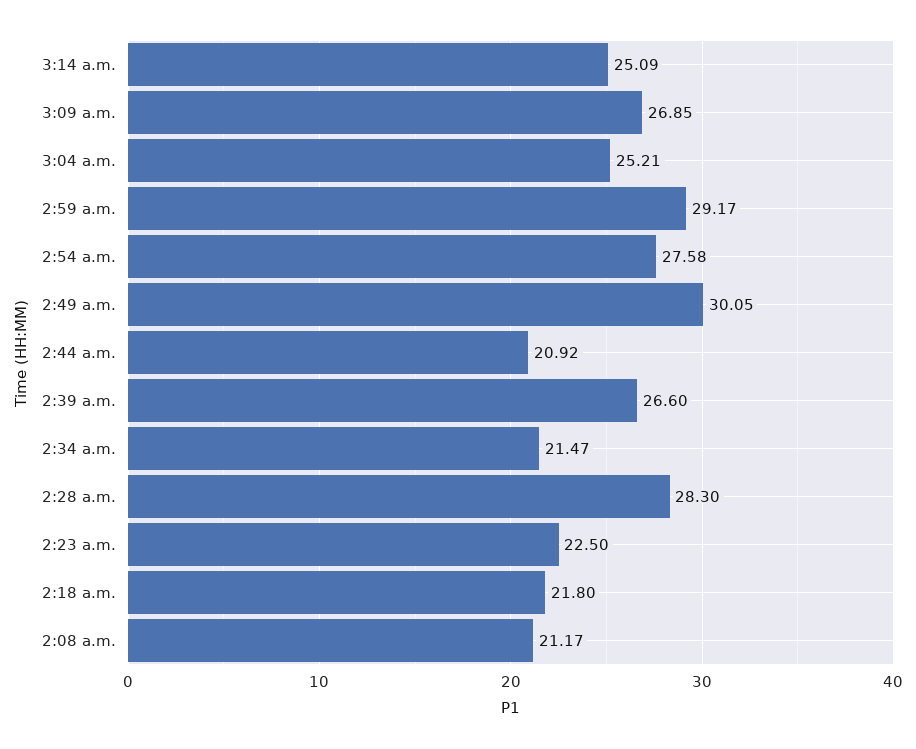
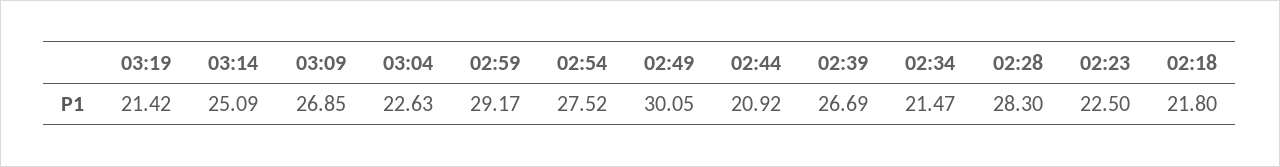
3:04 a.m.: 25.21 -> 22.63
2:54 a.m.: 27.58 -> 27.52
2:39 a.m.: 26.6 -> 26.69
2:08 a.m.: 21.17 -> none
03:19: none -> 21.42

